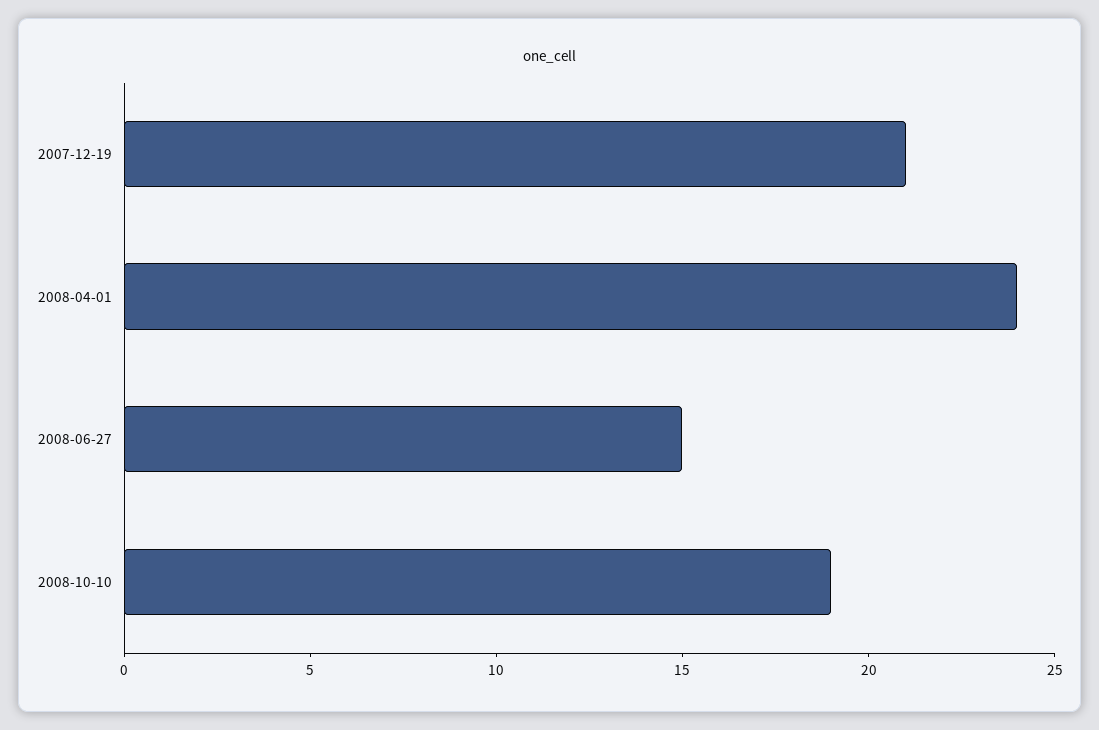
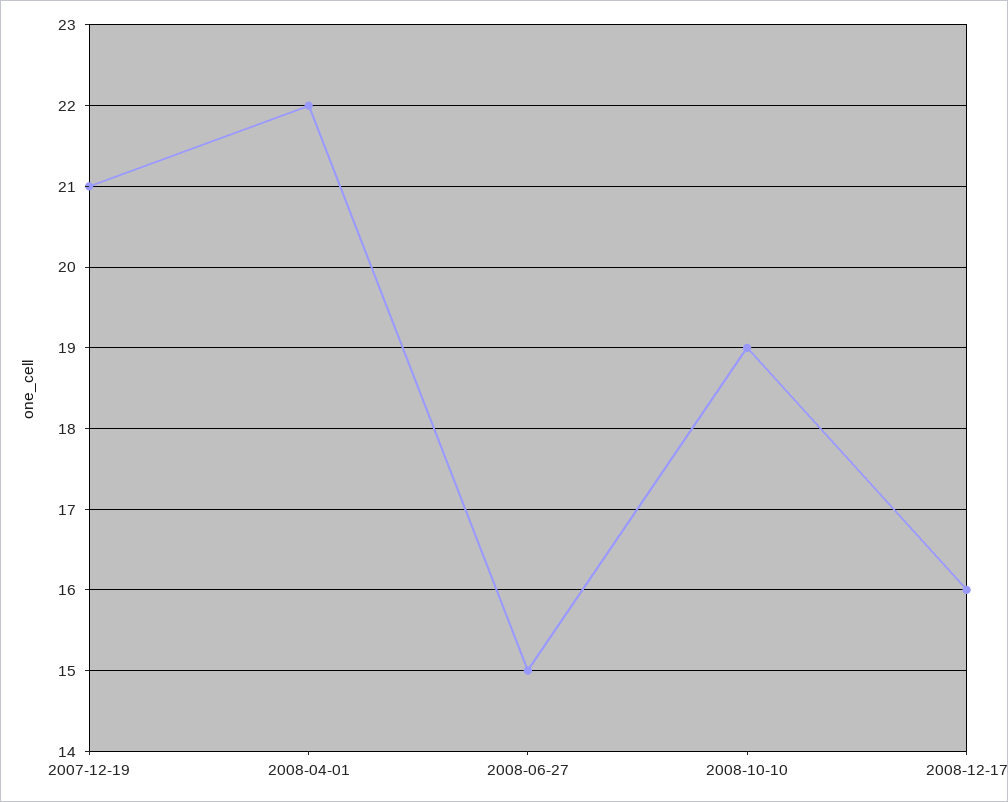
2008-04-01: 24 -> 22
2008-12-17: none -> 16

